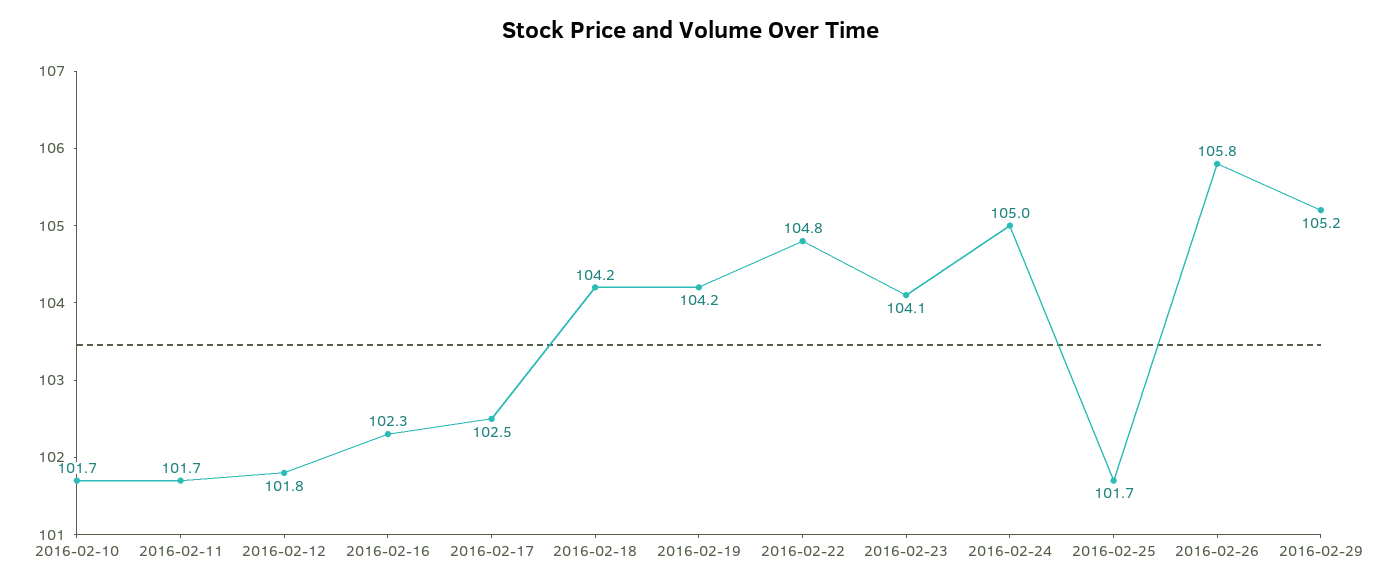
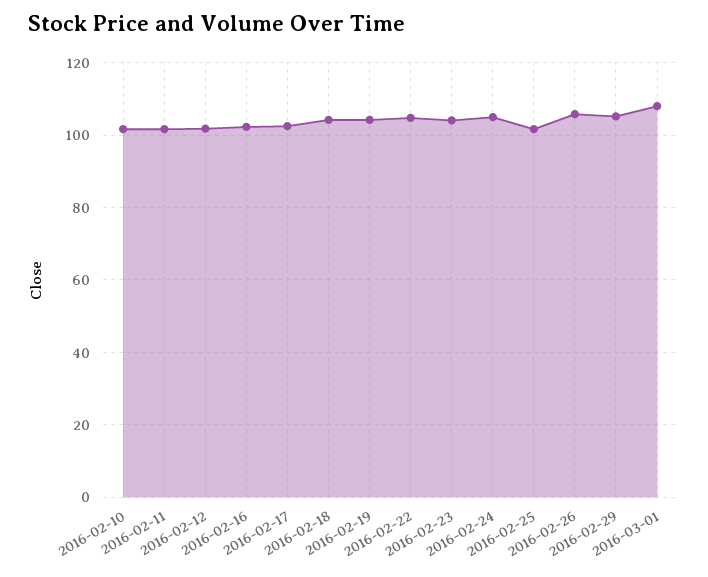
2016-03-01: none -> 108

